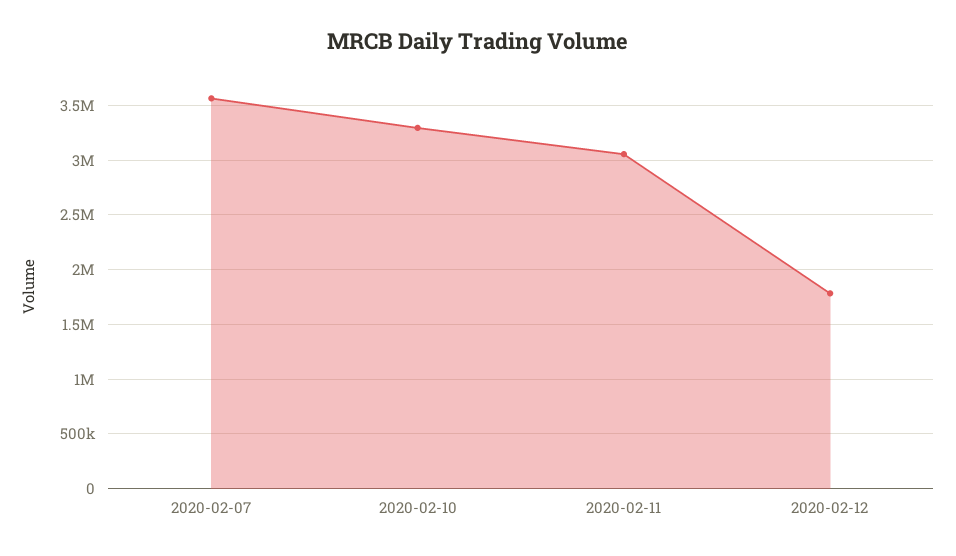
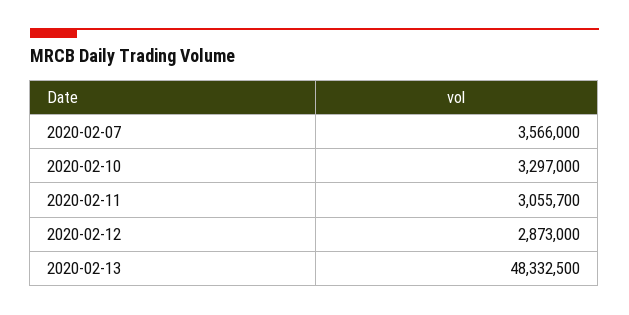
2020-02-12: 1800000 -> 2873000
2020-02-13: none -> 48332500

